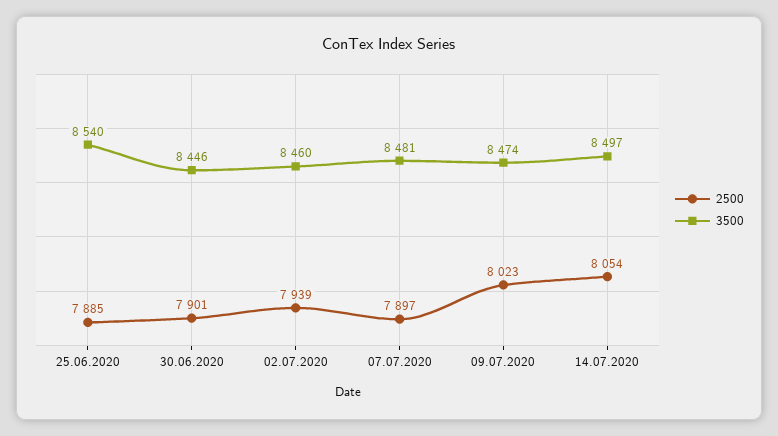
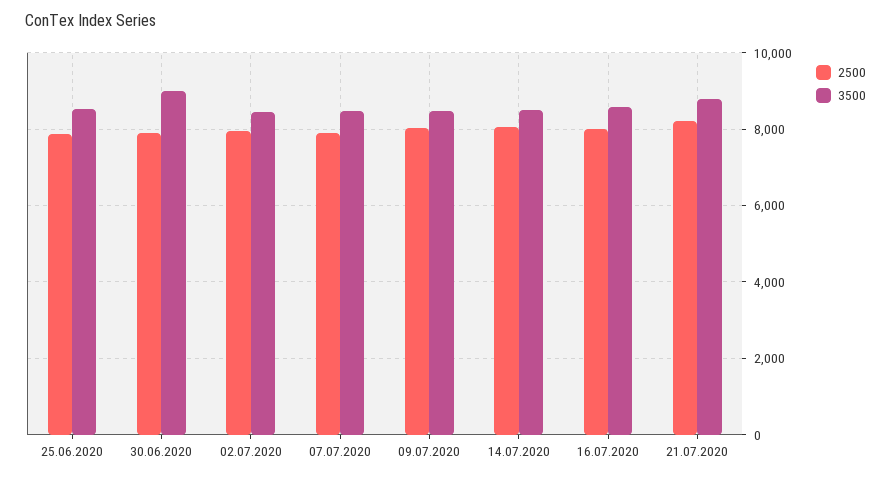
3500, 30.06.2020: 8446 -> 9000
2500, 16.07.2020: none -> 8000
3500, 16.07.2020: none -> 8600
2500, 21.07.2020: none -> 8200
3500, 21.07.2020: none -> 8800

